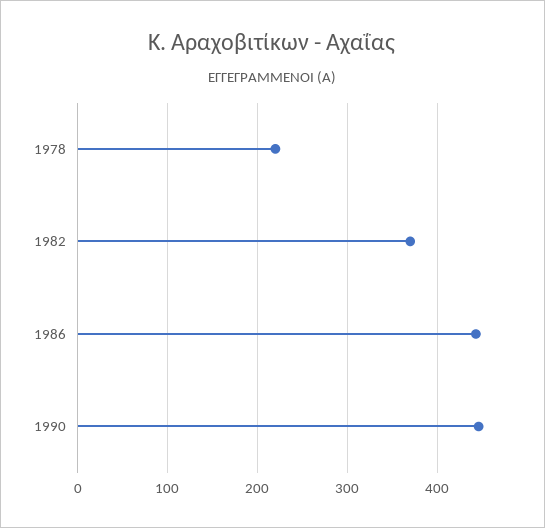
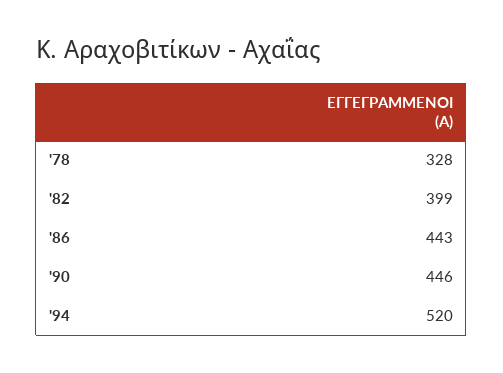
1978: 220 -> 328
1982: 370 -> 399
'94: none -> 520

